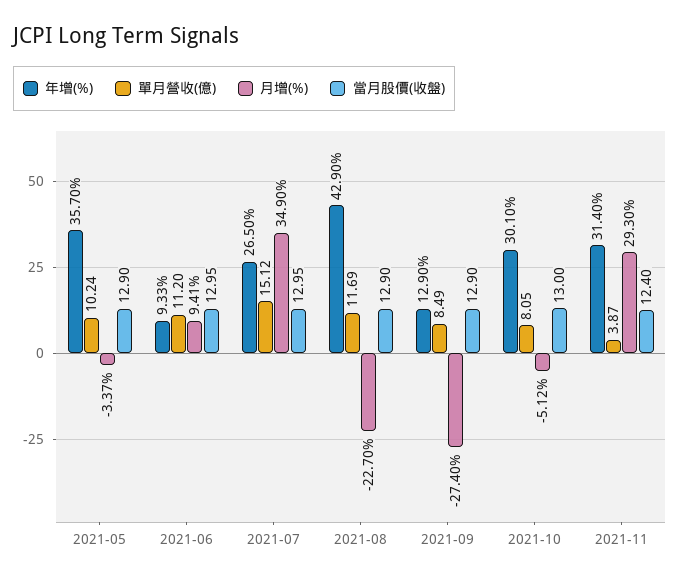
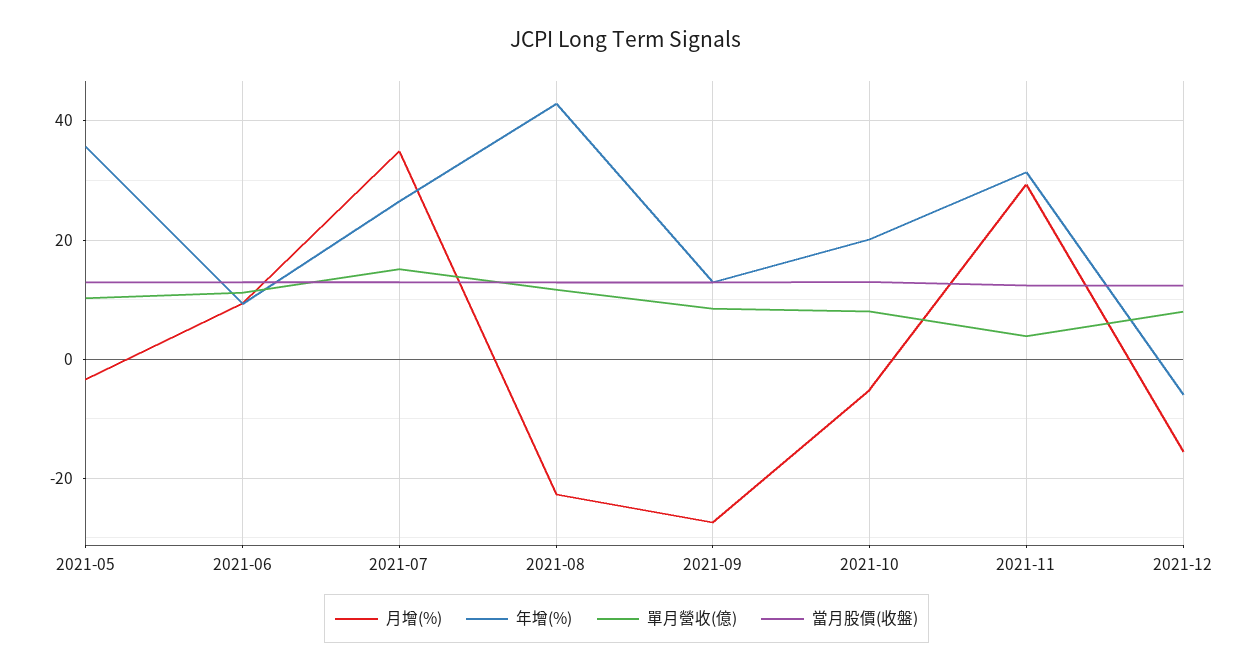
年增(%), 2021-10: 30.1 -> 20
月增(%), 2021-12: none -> -16
年增(%), 2021-12: none -> -6
單月營收(億), 2021-12: none -> 8
當月股價(收盤), 2021-12: none -> 12

